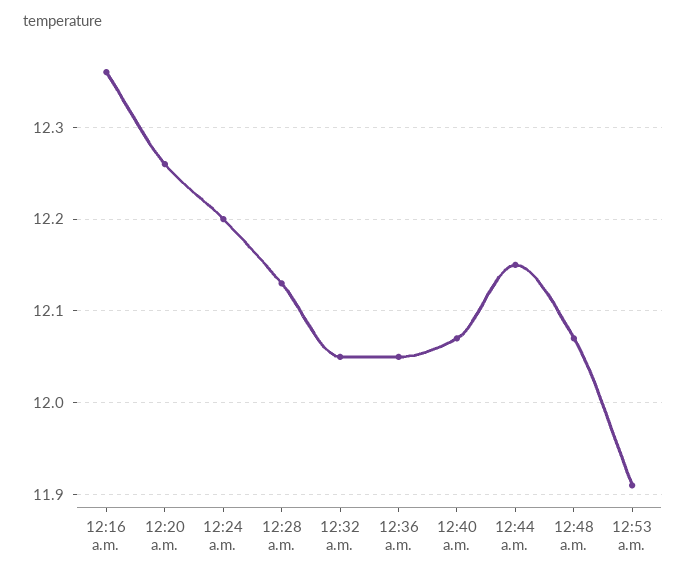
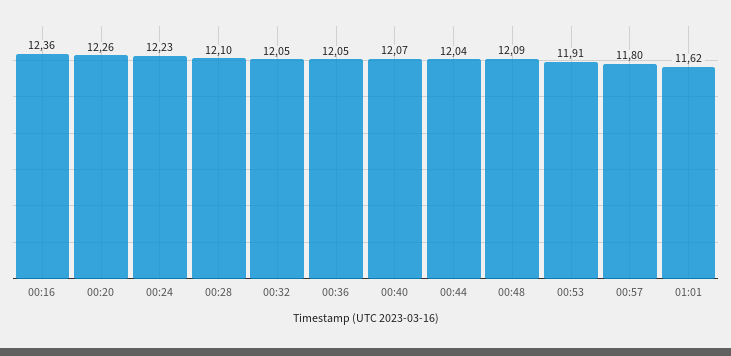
12:24 a.m.: 12.2 -> 12.23
12:28 a.m.: 12.13 -> 12.1
12:44 a.m.: 12.15 -> 12.04
12:48 a.m.: 12.07 -> 12.09
00:57: none -> 11.8
01:01: none -> 11.62

